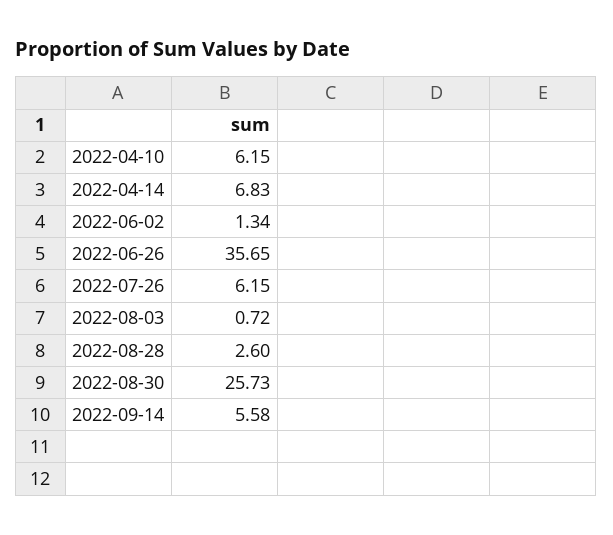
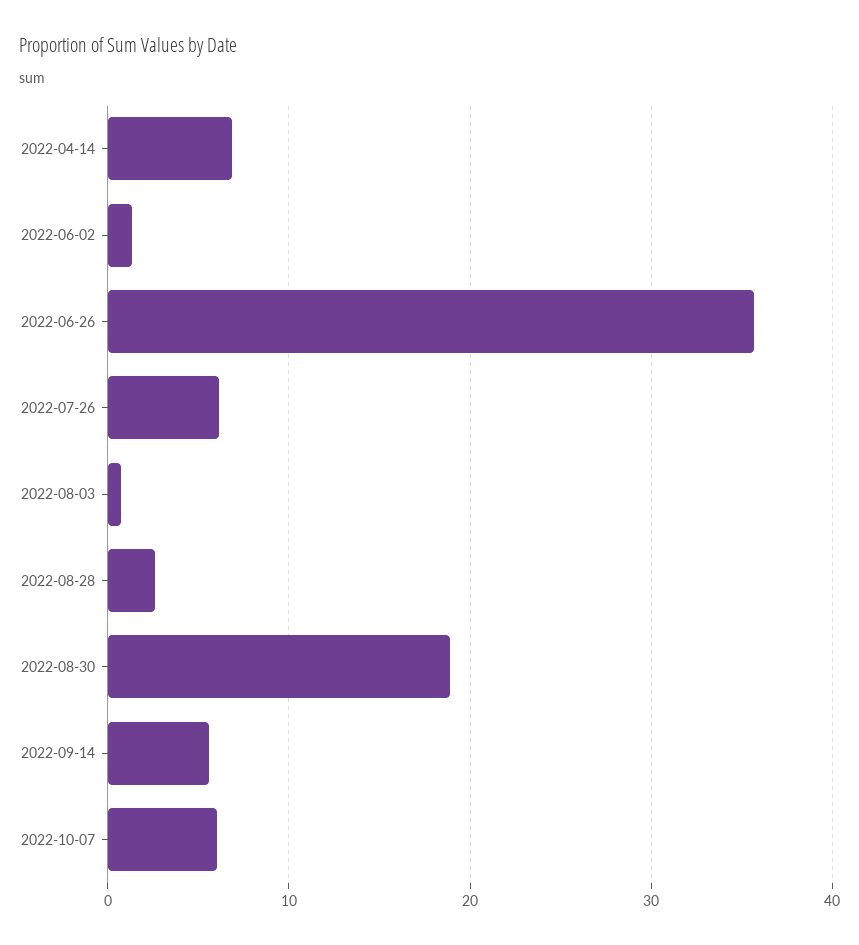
2022-04-10: 6.15 -> none
2022-08-30: 25.73 -> 19
2022-10-07: none -> 6

